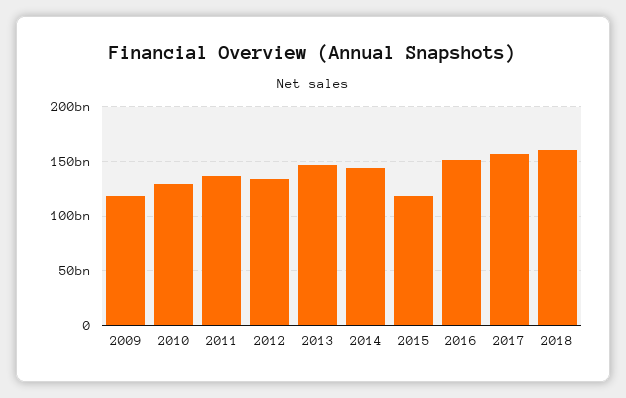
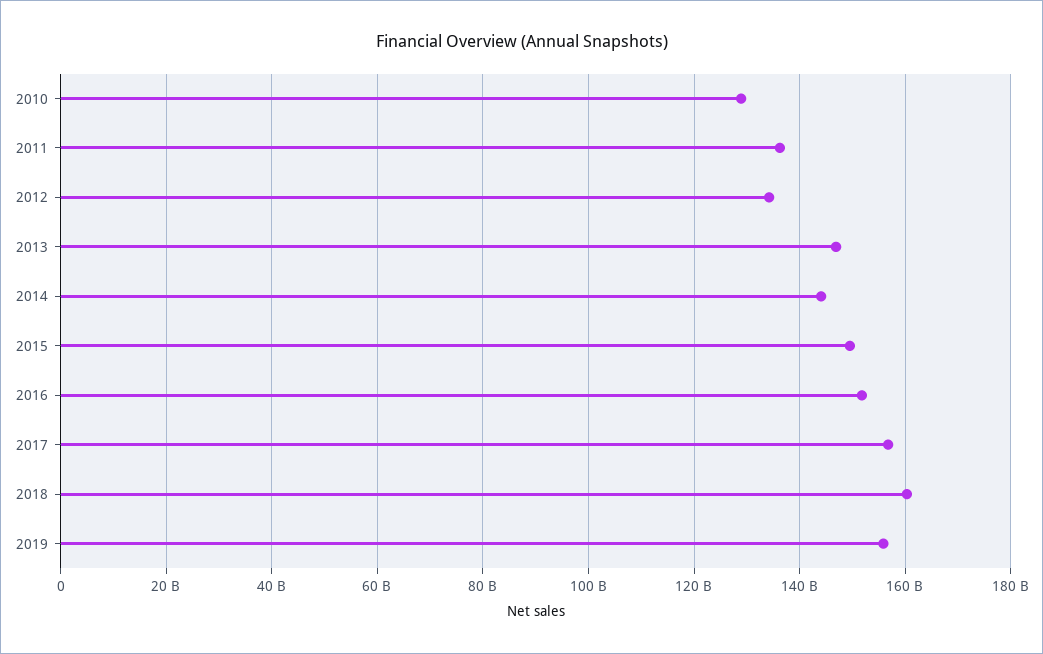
2009: 120000000000 -> none
2015: 120000000000 -> 150000000000
2019: none -> 156000000000

